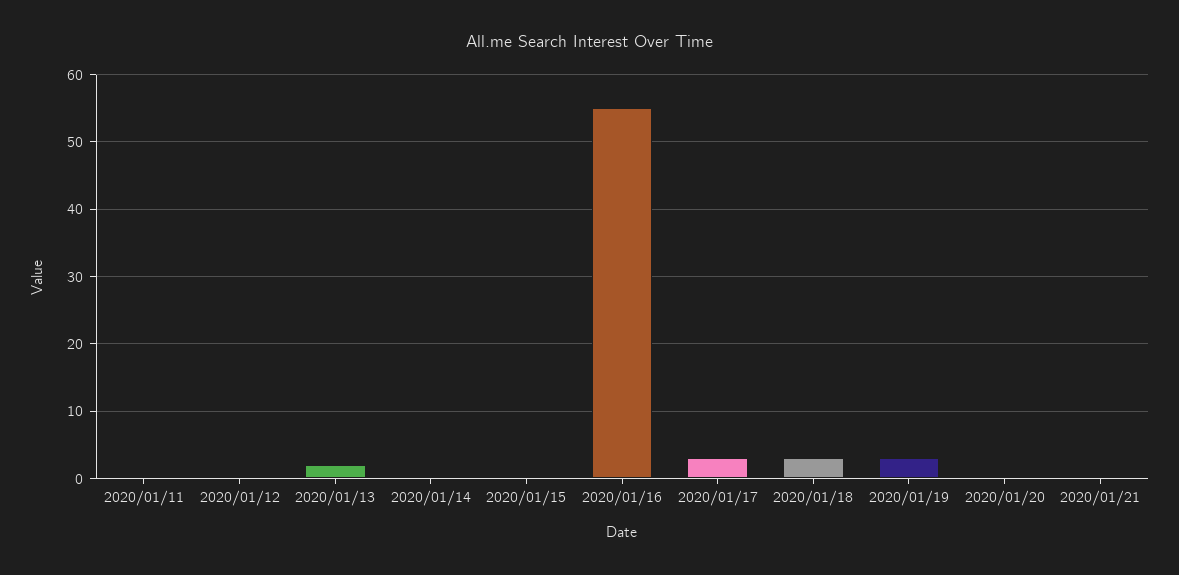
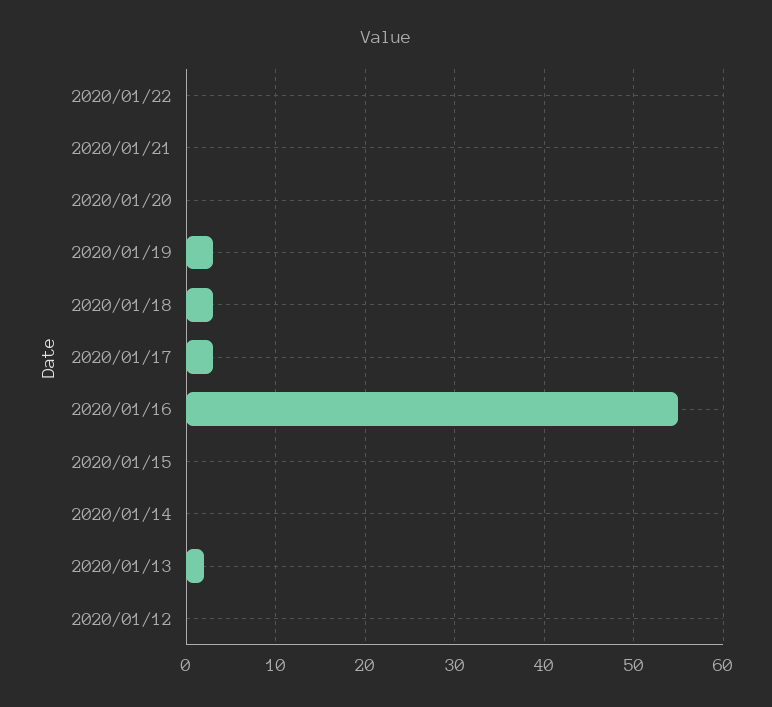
2020/01/11: 0 -> none
2020/01/22: none -> 0

